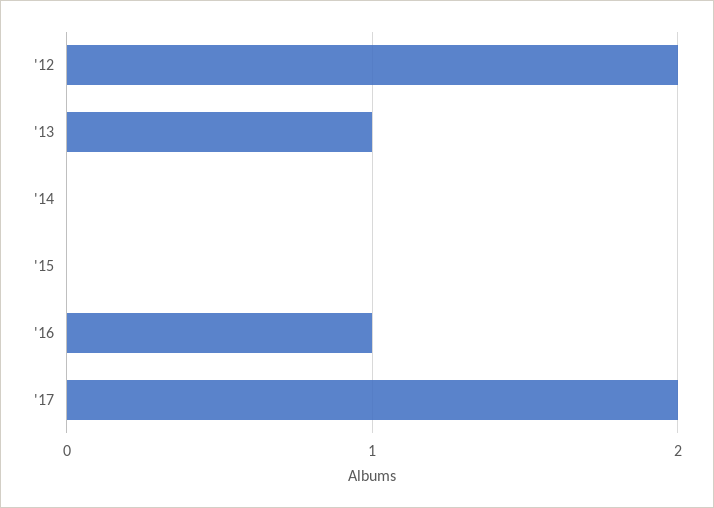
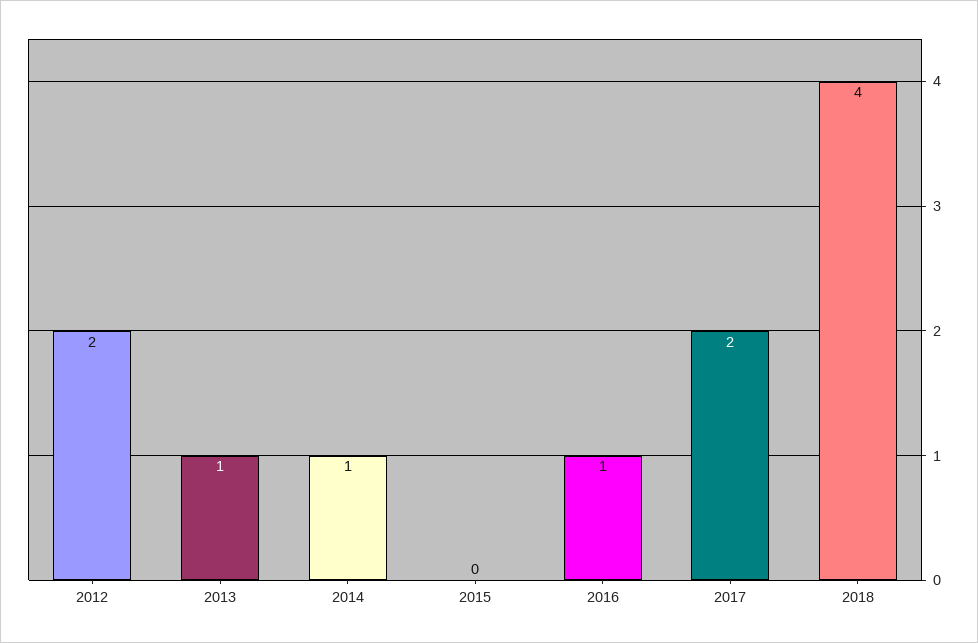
'14: 0 -> 1
2018: none -> 4

